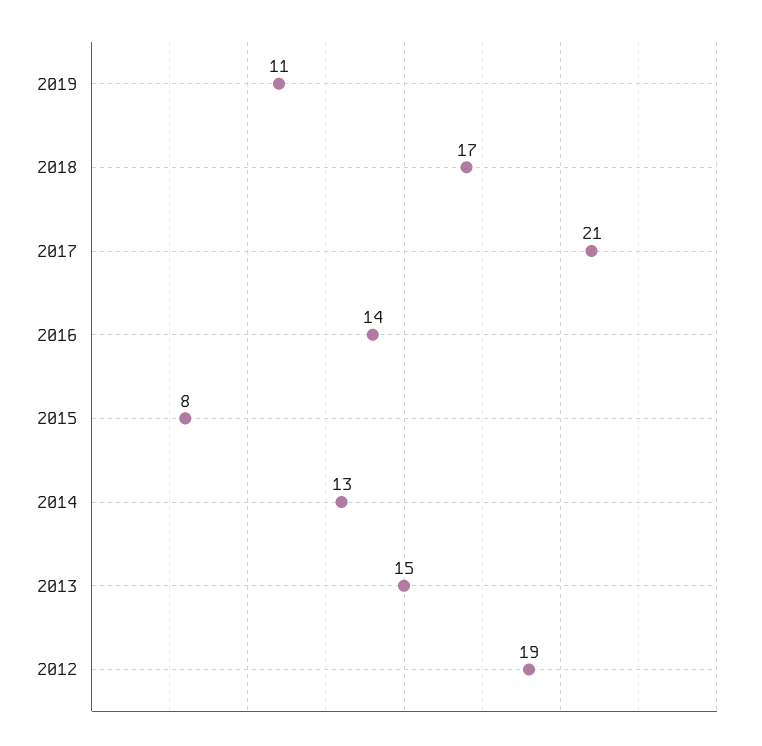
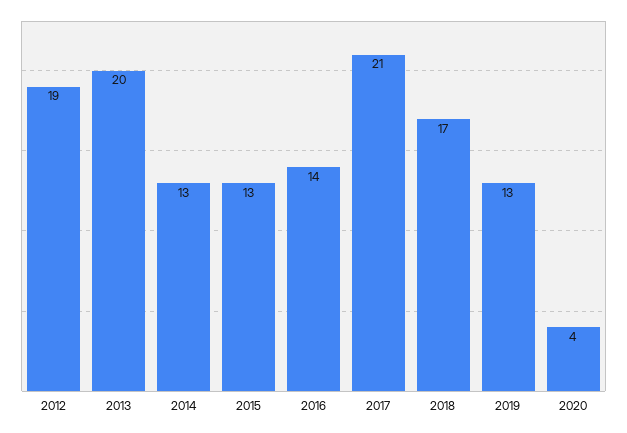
2019: 11 -> 13
2015: 8 -> 13
2013: 15 -> 20
2020: none -> 4

